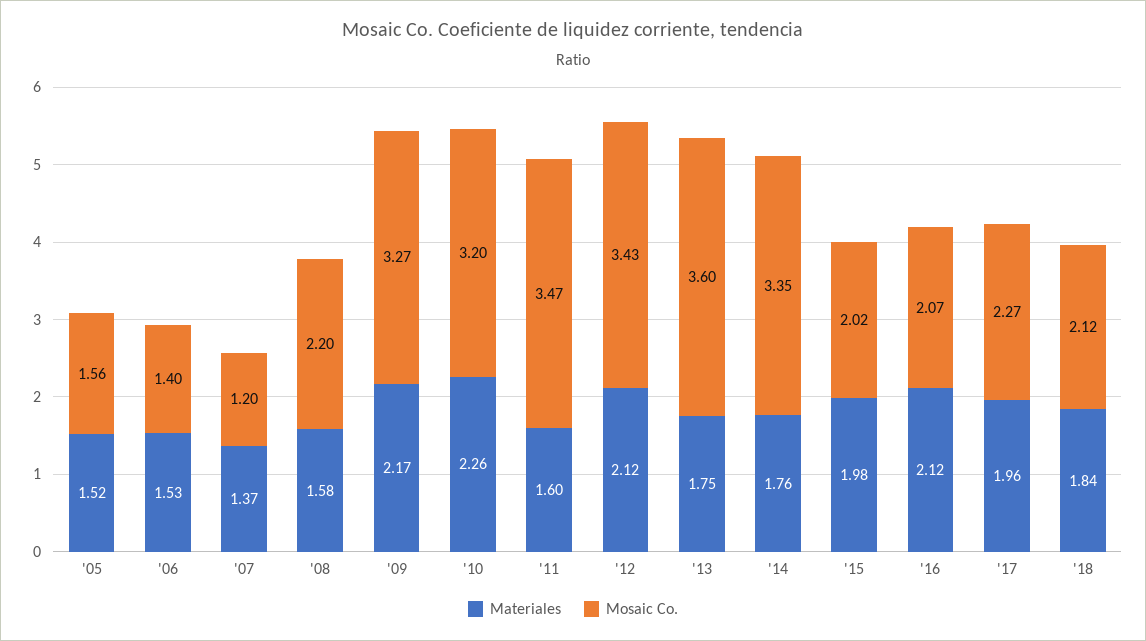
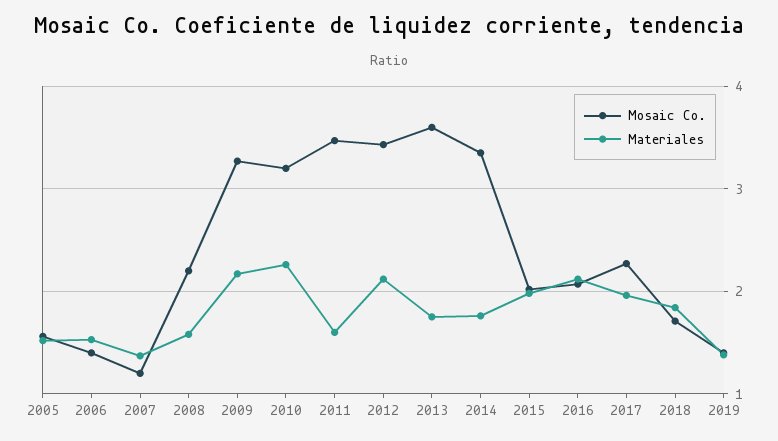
Mosaic Co., '18: 2.12 -> 1.7
Mosaic Co., 2019: none -> 1.4
Materiales, 2019: none -> 1.4

